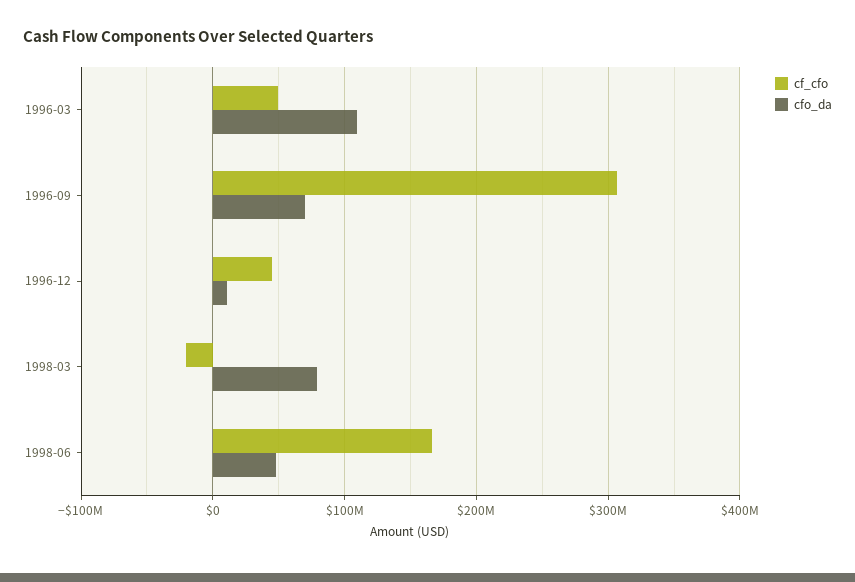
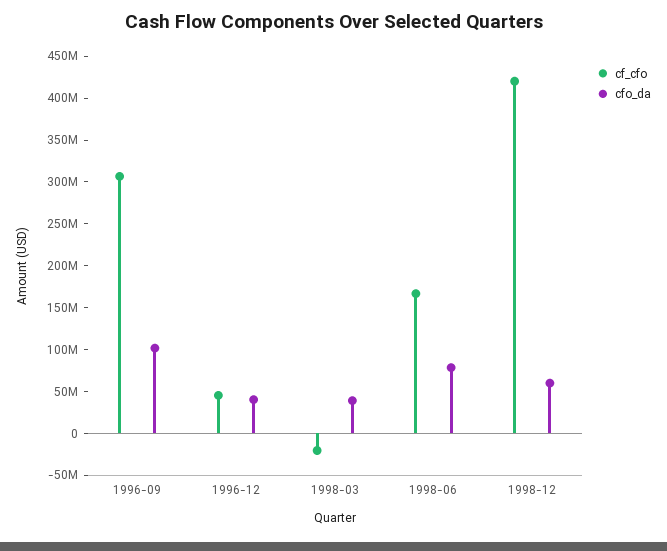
cf_cfo, 1996-03: 50000000 -> none
cfo_da, 1996-03: 110000000 -> none
cfo_da, 1996-09: 70000000 -> 100000000
cfo_da, 1996-12: 10000000 -> 40000000
cfo_da, 1998-03: 80000000 -> 40000000
cfo_da, 1998-06: 50000000 -> 80000000
cf_cfo, 1998-12: none -> 420000000
cfo_da, 1998-12: none -> 60000000

